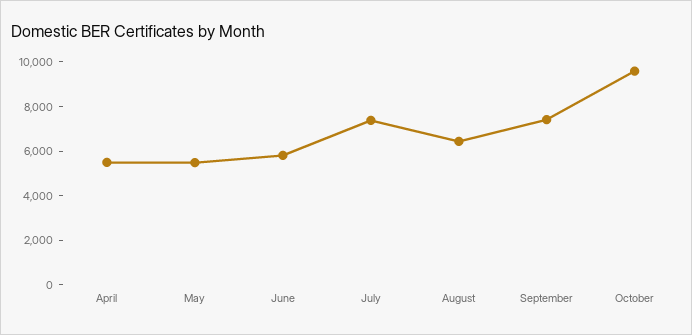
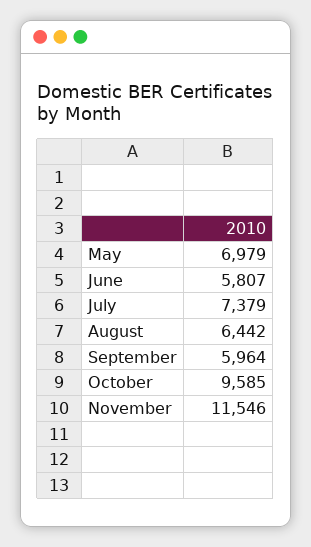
April: 5500 -> none
May: 5500 -> 6979
September: 7500 -> 5964
November: none -> 11546

